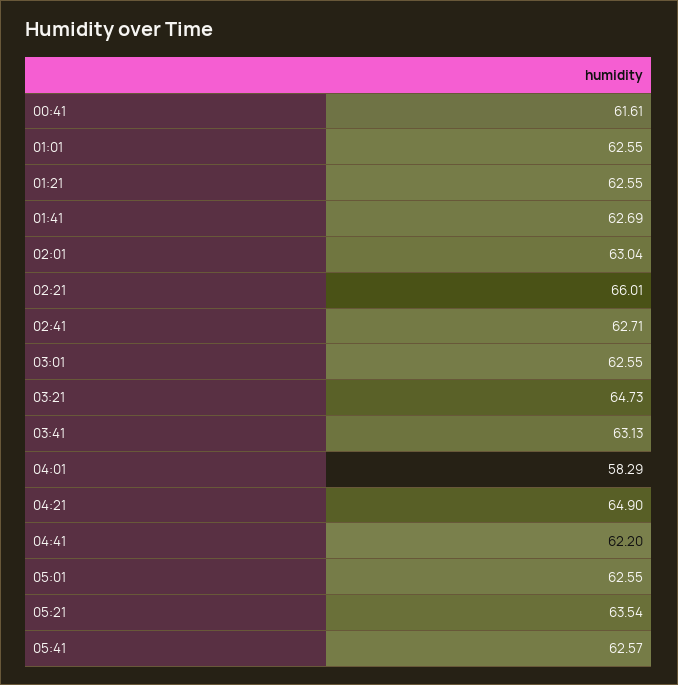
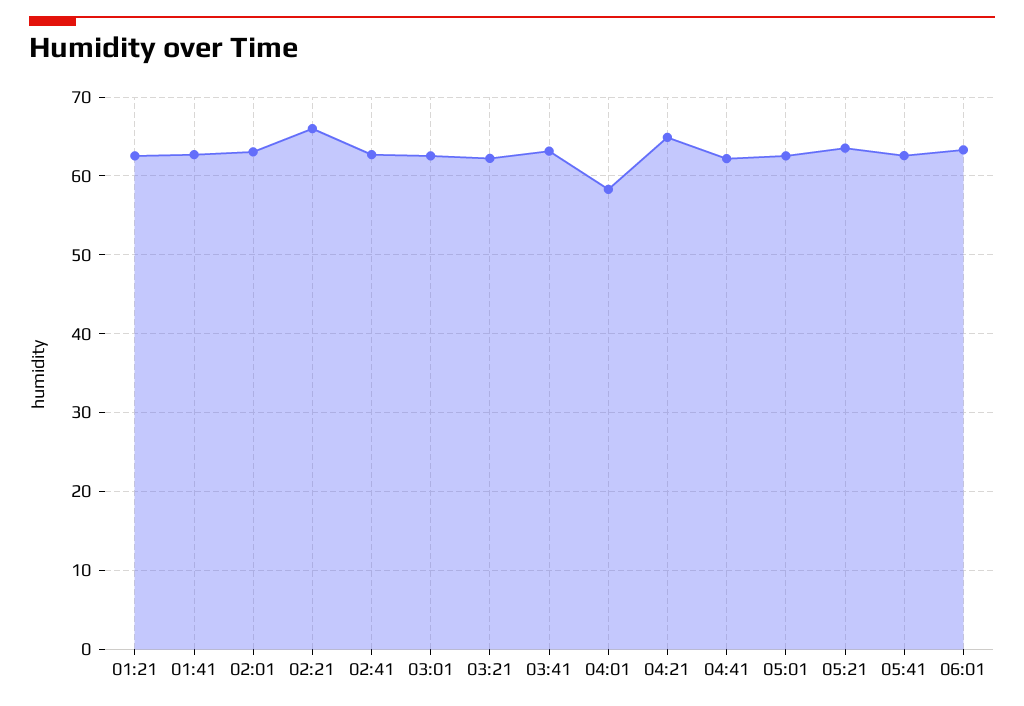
00:41: 61.61 -> none
01:01: 62.55 -> none
03:21: 64.73 -> 62
06:01: none -> 63

